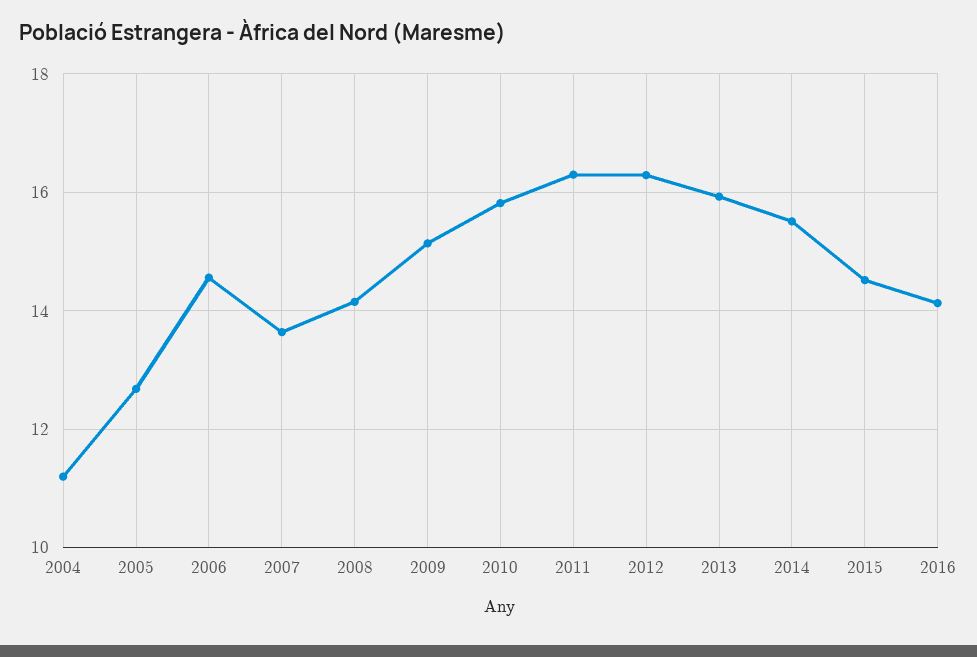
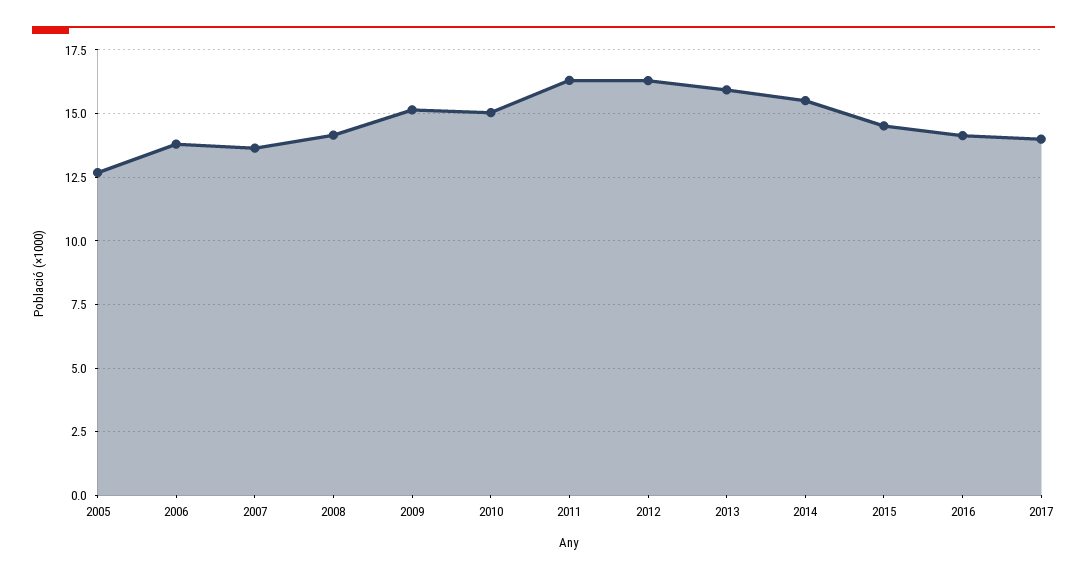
2004: 11.2 -> none
2006: 14.6 -> 13.75
2010: 15.8 -> 15
2017: none -> 14

